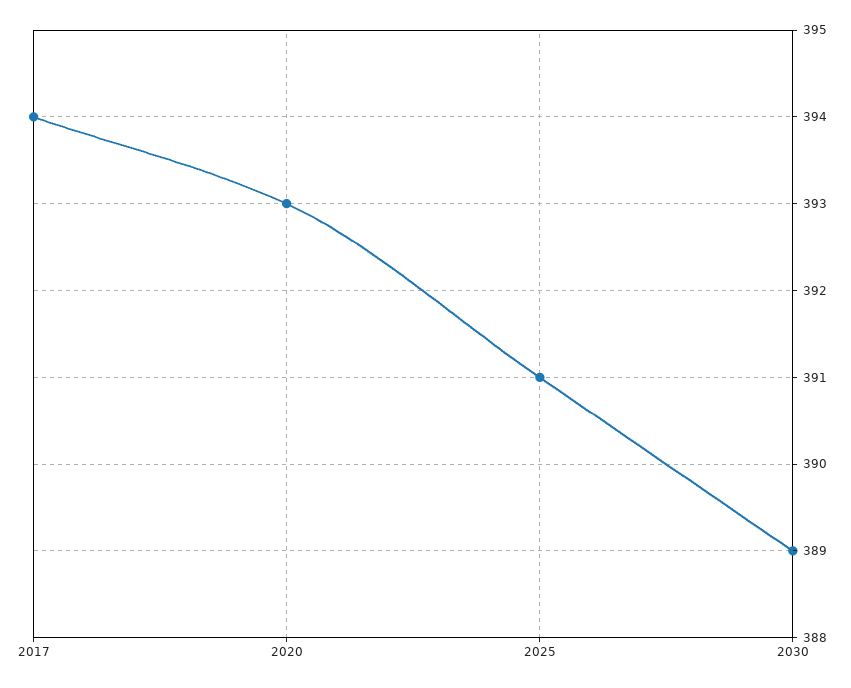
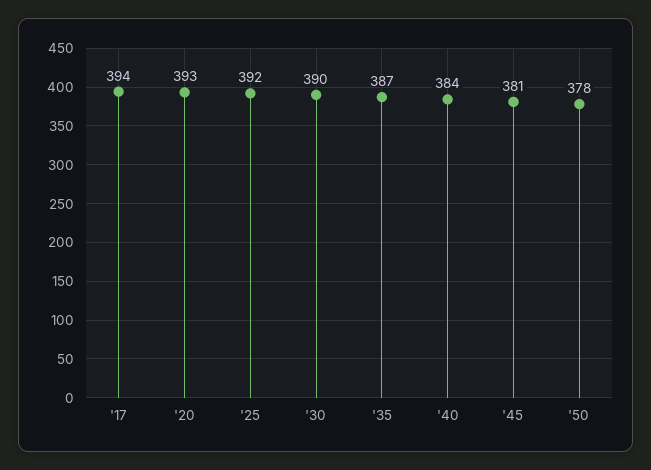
2025: 391 -> 392
2030: 389 -> 390
'35: none -> 387
'40: none -> 384
'45: none -> 381
'50: none -> 378

